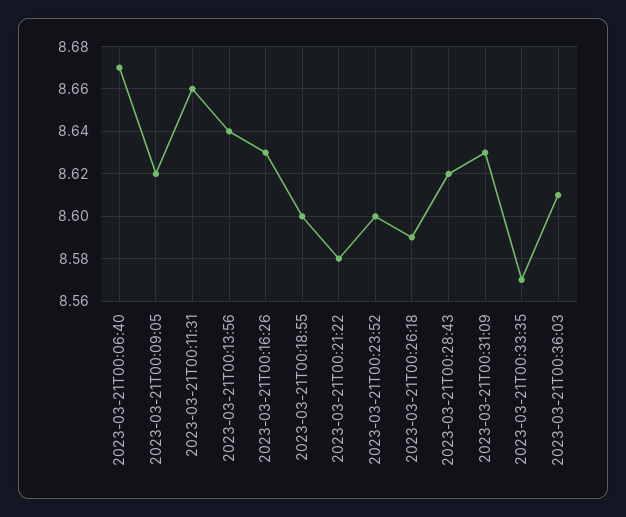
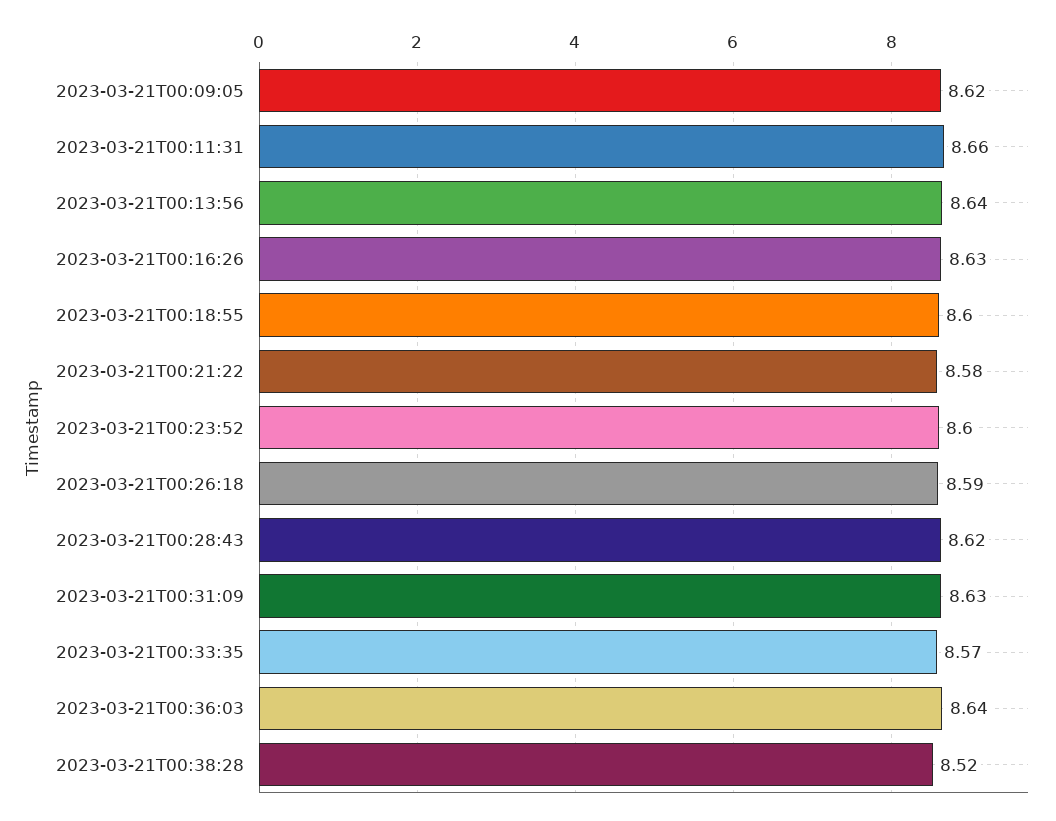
2023-03-21T00:06:40: 8.67 -> none
2023-03-21T00:36:03: 8.61 -> 8.64
2023-03-21T00:38:28: none -> 8.52

